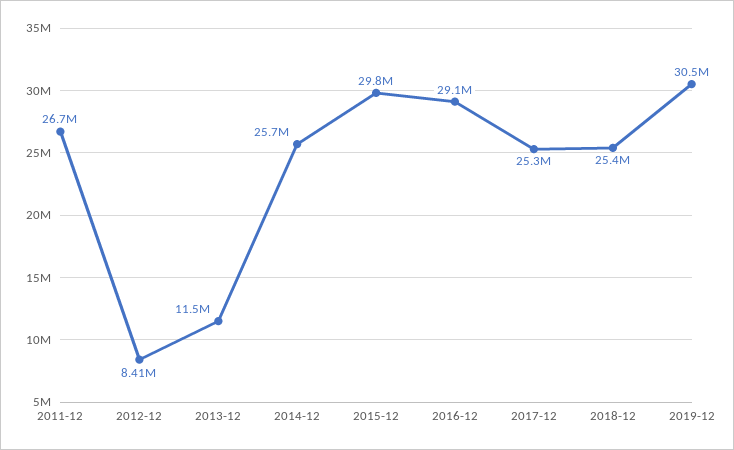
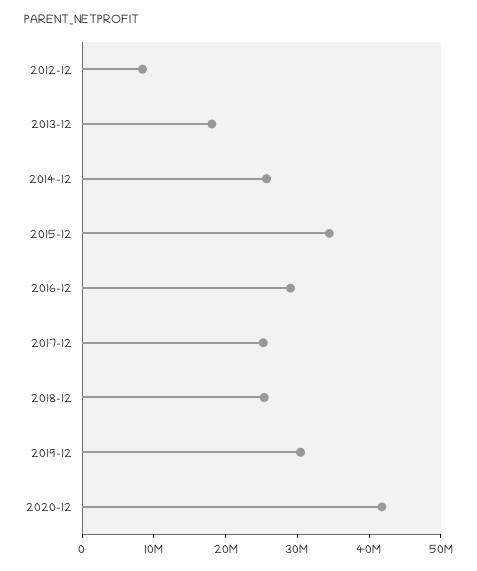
2011-12: 26700000 -> none
2013-12: 11500000 -> 18000000
2015-12: 29800000 -> 34000000
2020-12: none -> 42000000

